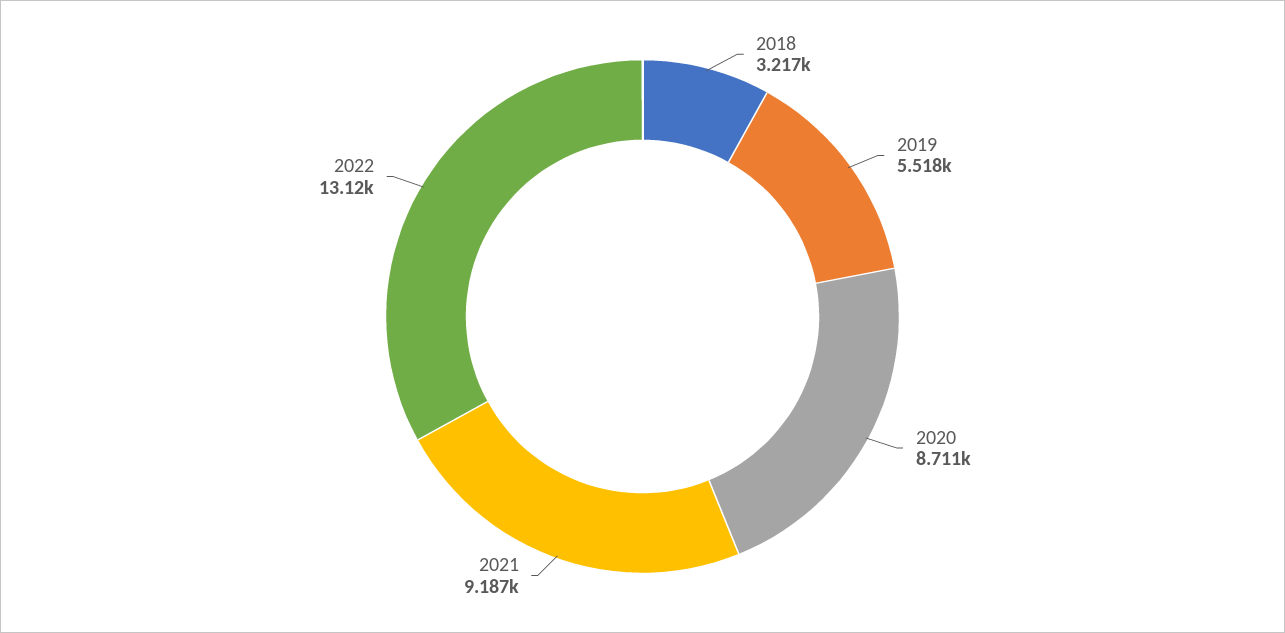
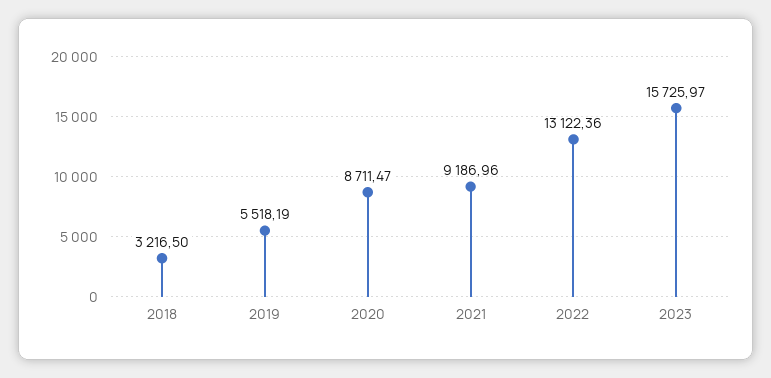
2023: none -> 15725.97

